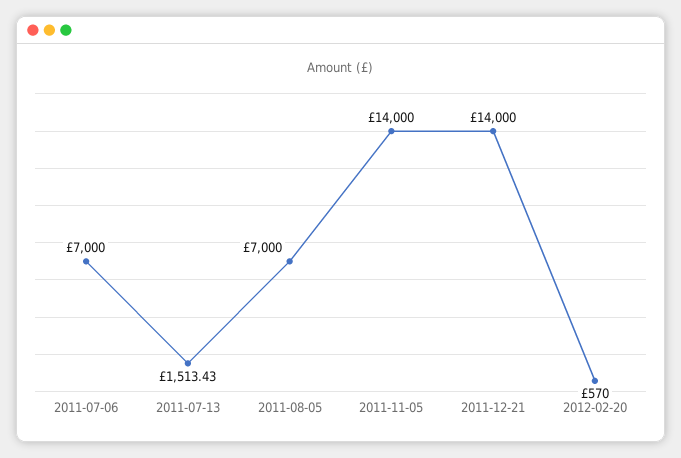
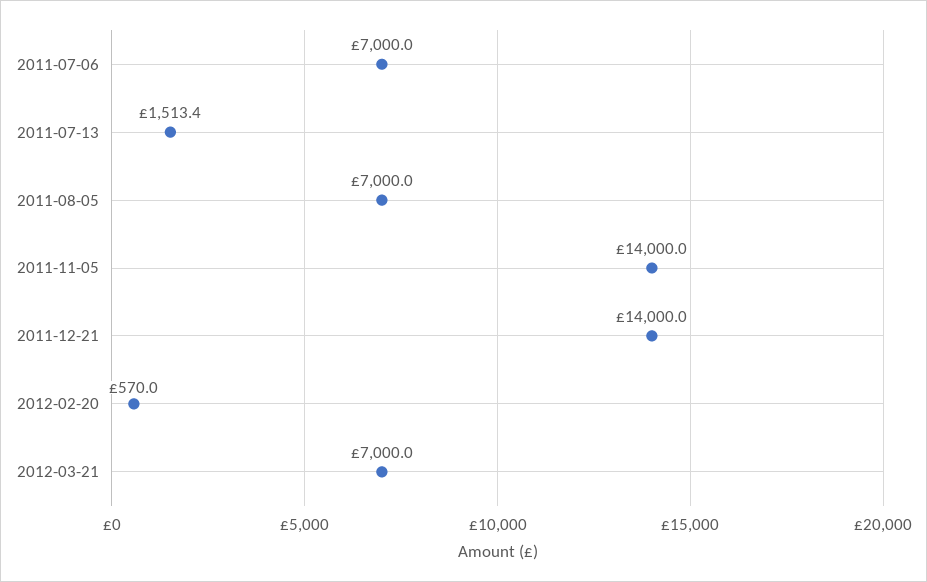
2012-03-21: none -> 7000

